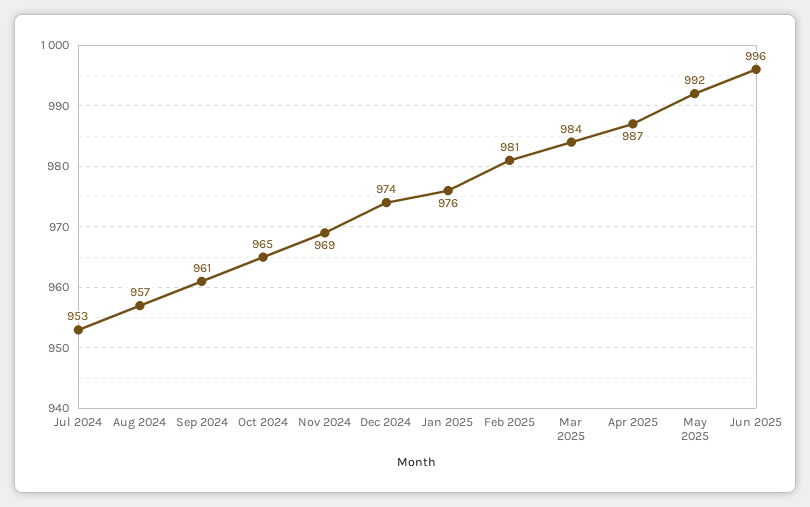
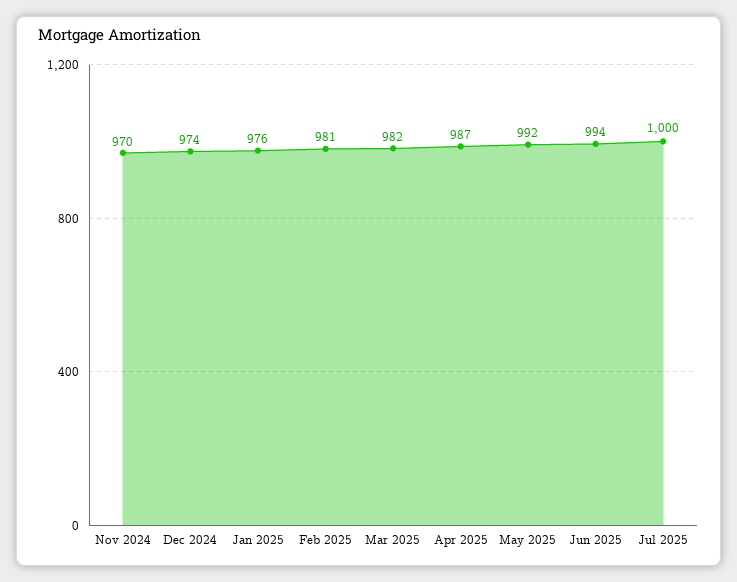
Jul 2024: 953 -> none
Aug 2024: 957 -> none
Sep 2024: 961 -> none
Oct 2024: 965 -> none
Nov 2024: 969 -> 970
Mar 2025: 984 -> 982
Jun 2025: 996 -> 994
Jul 2025: none -> 1000

